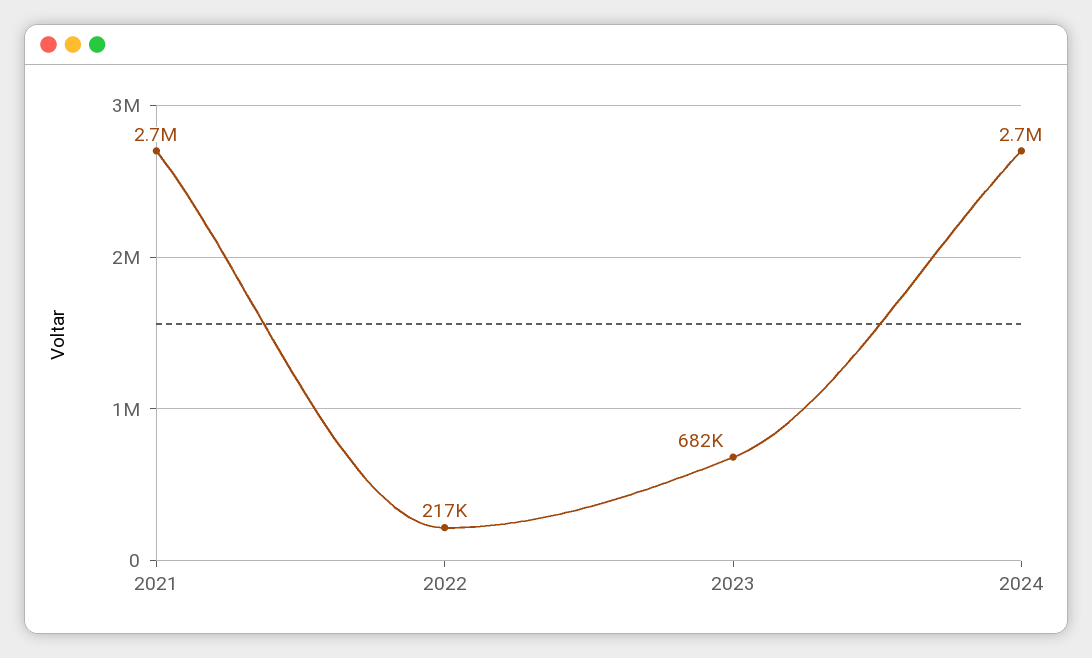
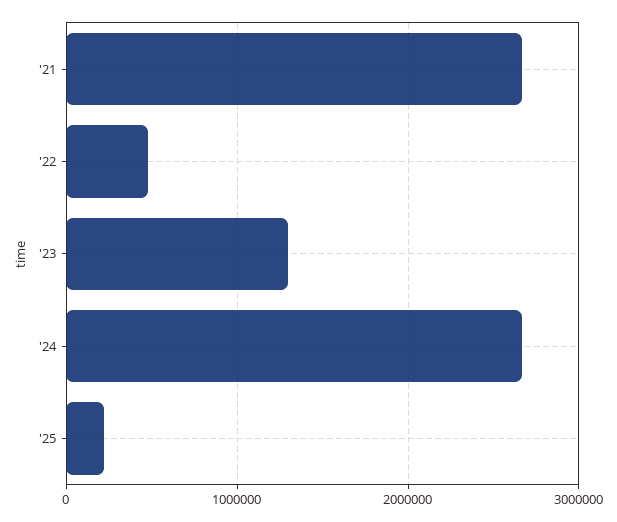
2022: 217000 -> 500000
2023: 682000 -> 1300000
'25: none -> 200000

